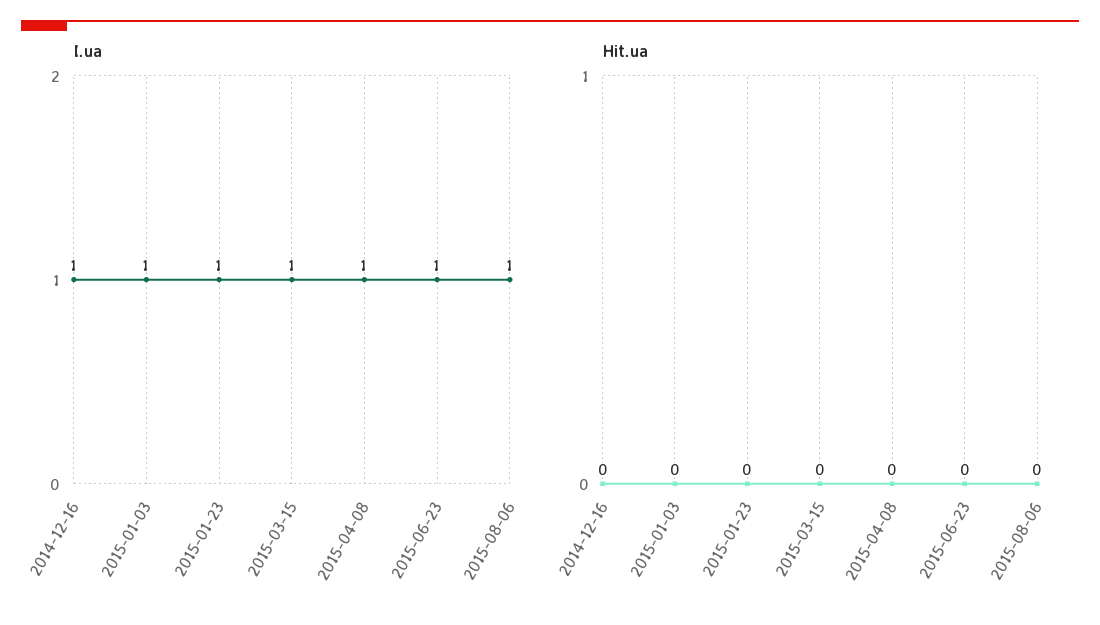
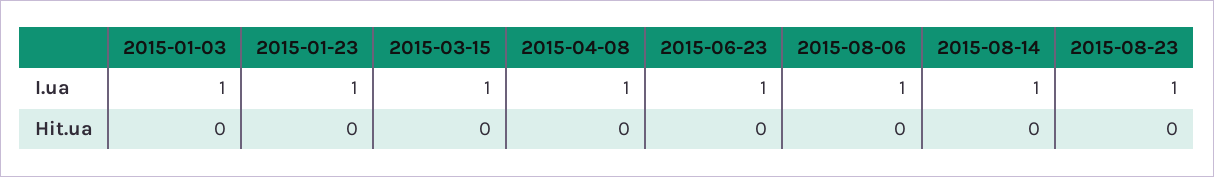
I.ua, 2014-12-16: 1 -> none
Hit.ua, 2014-12-16: 0 -> none
I.ua, 2015-08-14: none -> 1
I.ua, 2015-08-23: none -> 1
Hit.ua, 2015-08-14: none -> 0
Hit.ua, 2015-08-23: none -> 0

